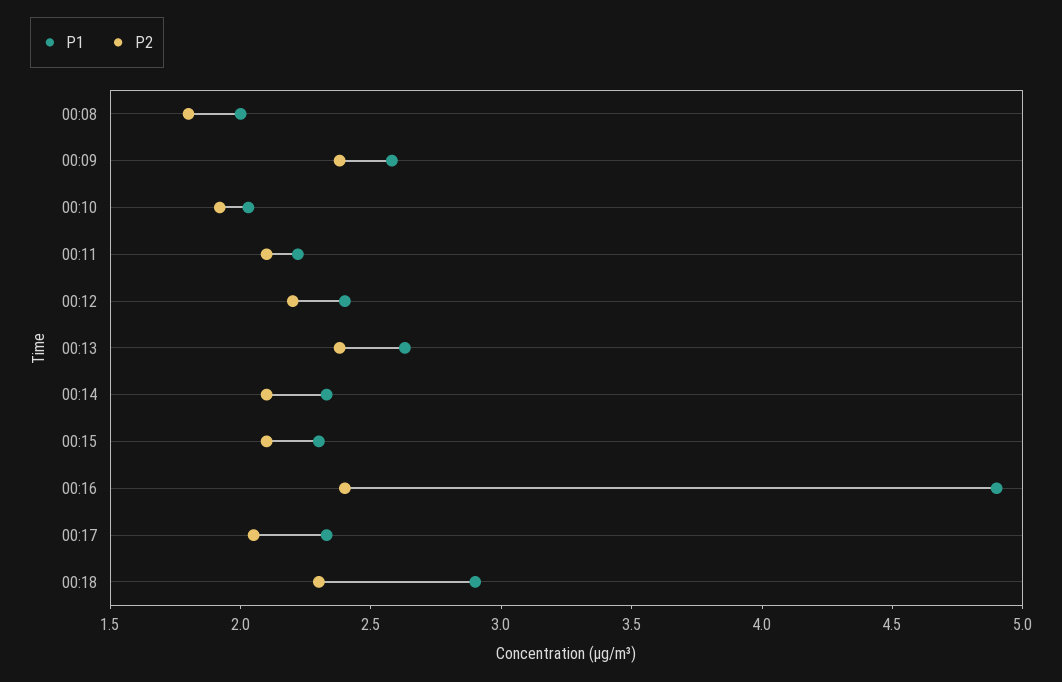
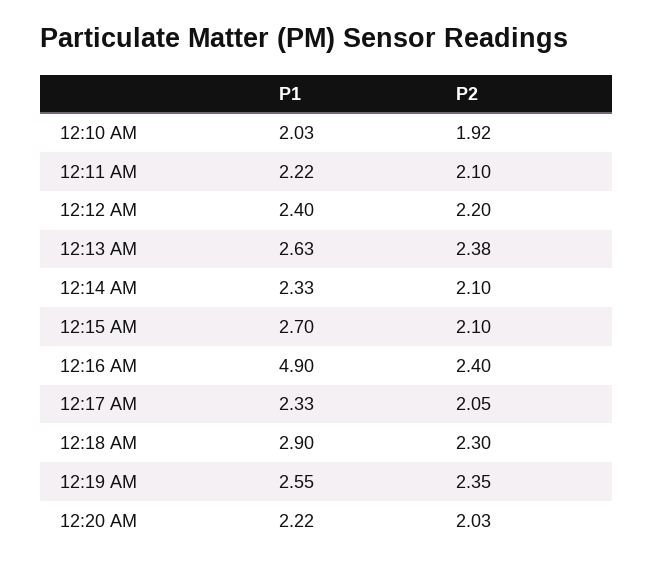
P1, 00:08: 2 -> none
P2, 00:08: 1.8 -> none
P1, 00:09: 2.6 -> none
P2, 00:09: 2.4 -> none
P1, 00:15: 2.3 -> 2.7
P1, 12:19 AM: none -> 2.55
P2, 12:19 AM: none -> 2.35
P1, 12:20 AM: none -> 2.22
P2, 12:20 AM: none -> 2.03

